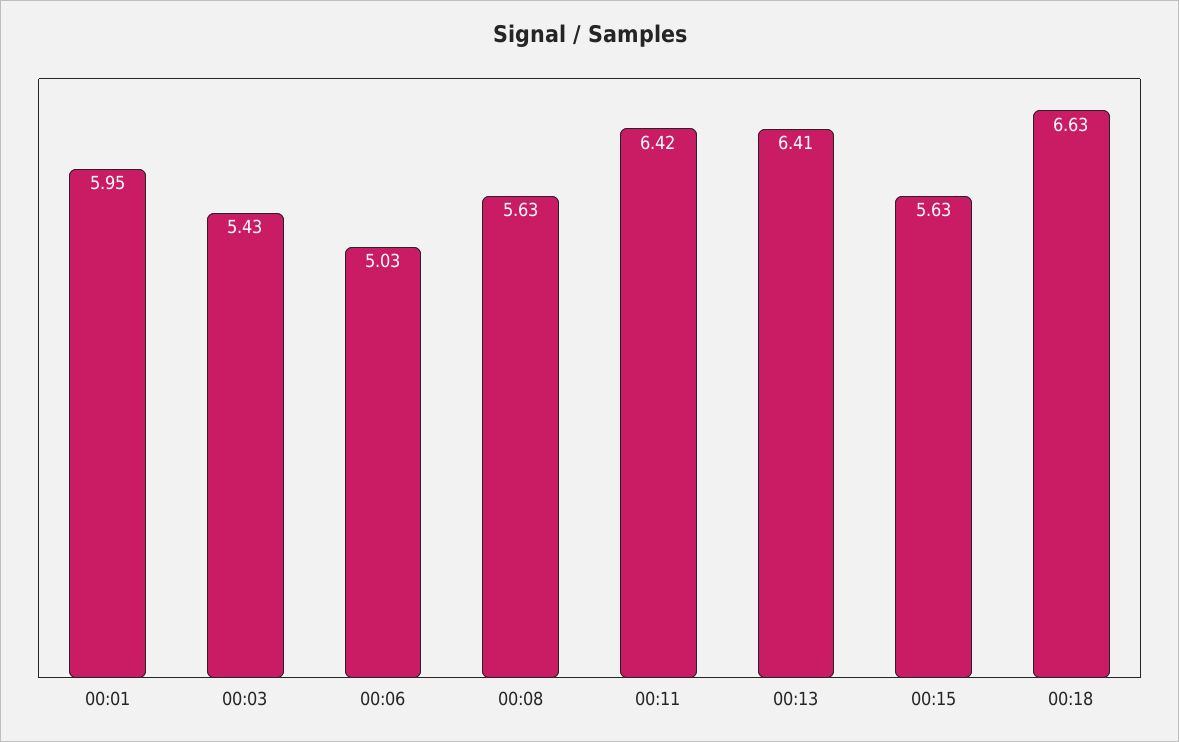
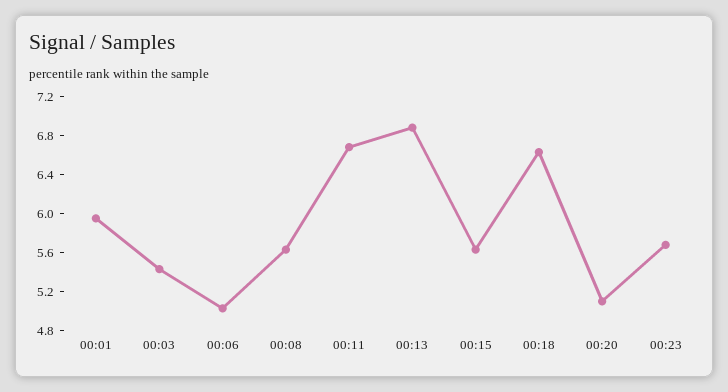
00:11: 6.42 -> 6.7
00:13: 6.41 -> 6.9
00:20: none -> 5.1
00:23: none -> 5.7

